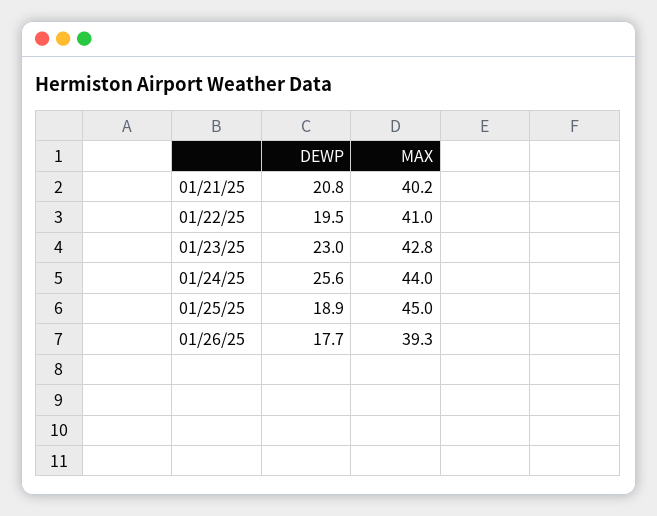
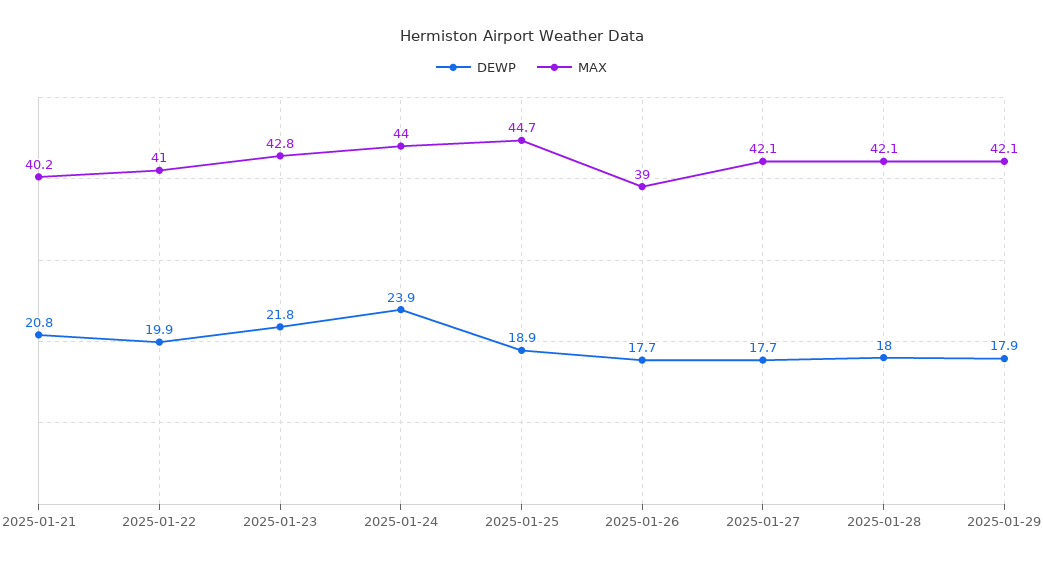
DEWP, 01/22/25: 19.5 -> 19.9
DEWP, 01/23/25: 23 -> 21.8
DEWP, 01/24/25: 25.6 -> 23.9
MAX, 01/25/25: 45 -> 44.7
MAX, 01/26/25: 39.3 -> 39
DEWP, 2025-01-27: none -> 17.7
MAX, 2025-01-27: none -> 42.1
DEWP, 2025-01-28: none -> 18
MAX, 2025-01-28: none -> 42.1
DEWP, 2025-01-29: none -> 17.9
MAX, 2025-01-29: none -> 42.1

